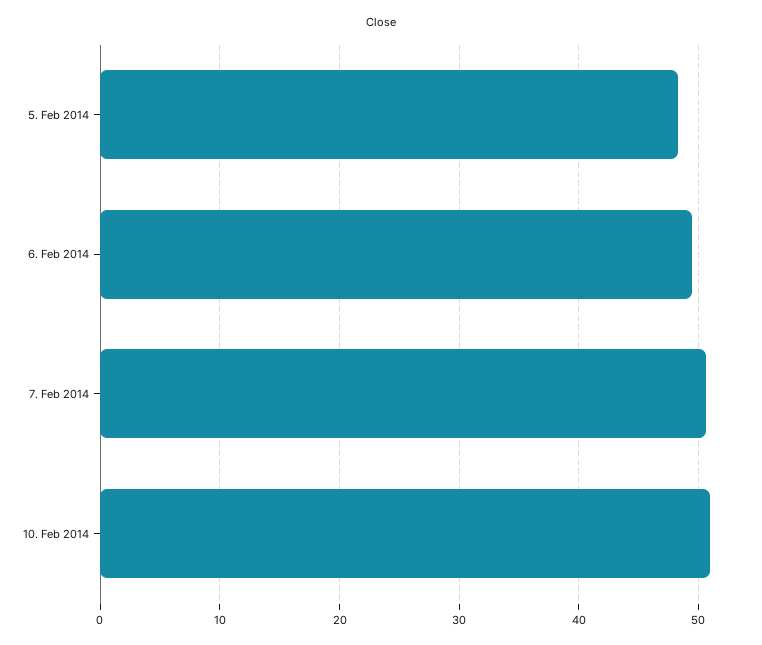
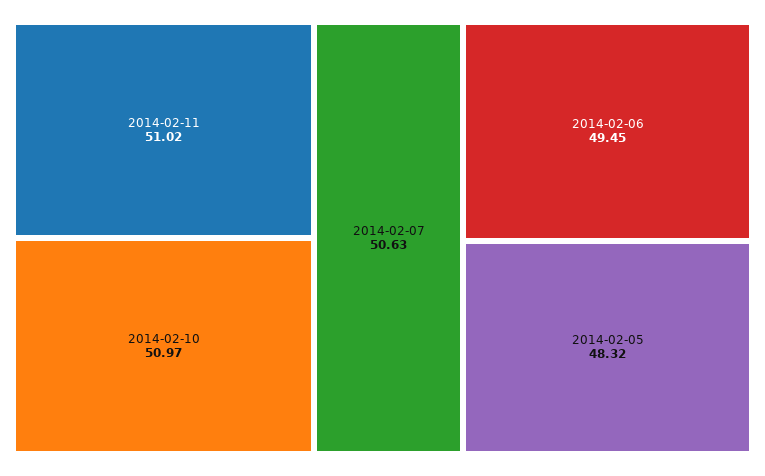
2014-02-11: none -> 51.02

